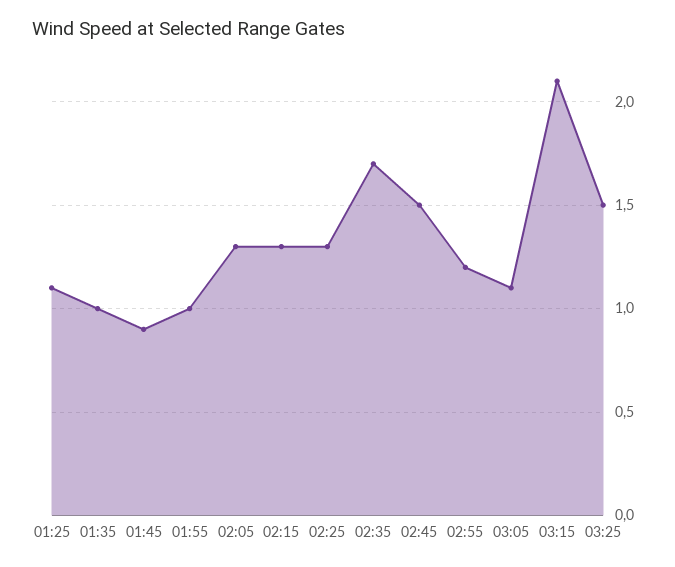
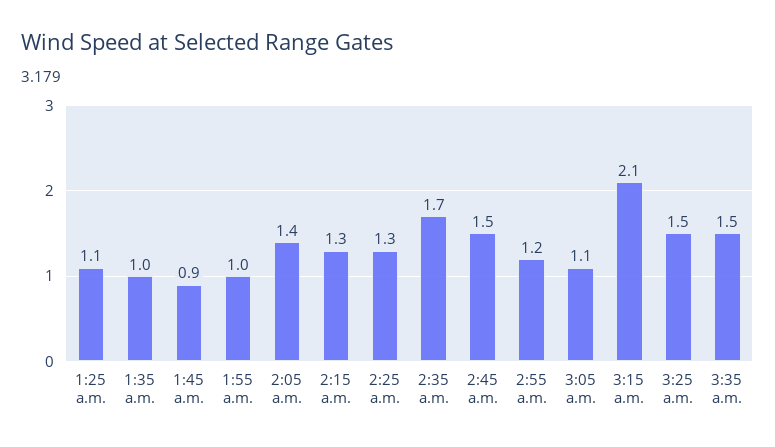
02:05: 1.3 -> 1.4
3:35 a.m.: none -> 1.5

